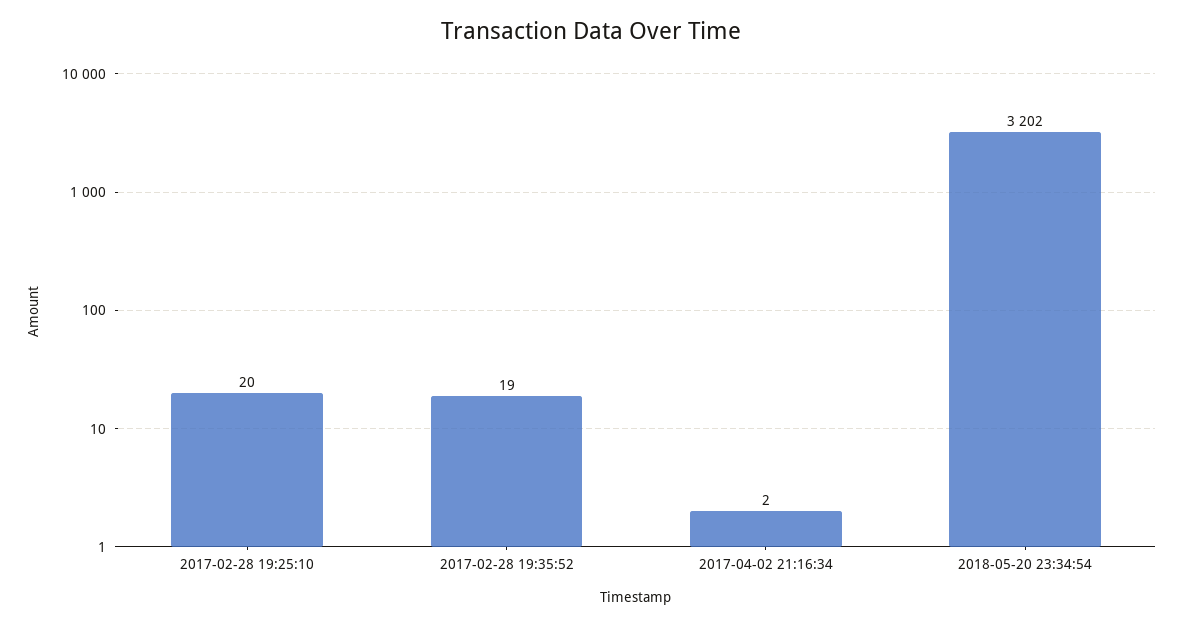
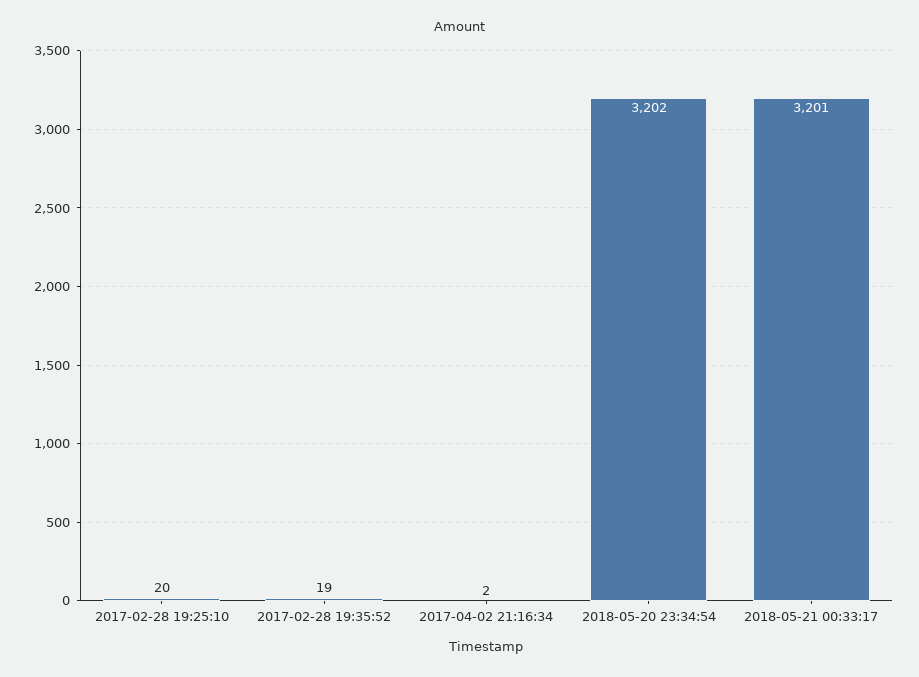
2018-05-21 00:33:17: none -> 3201

